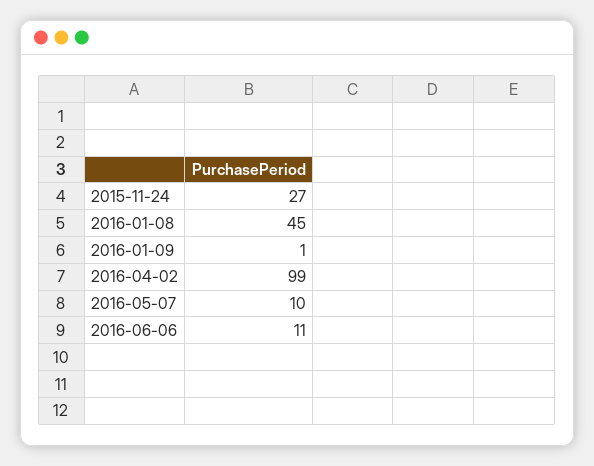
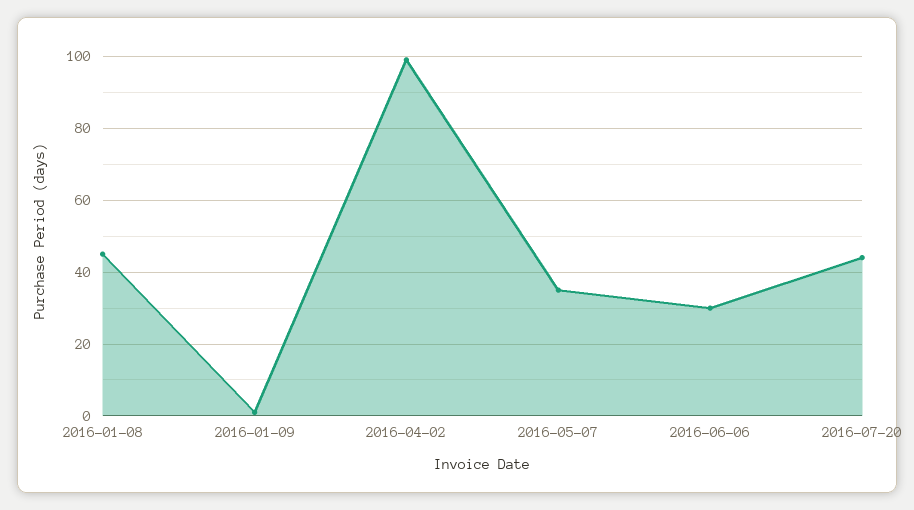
2015-11-24: 27 -> none
2016-05-07: 10 -> 35
2016-06-06: 11 -> 30
2016-07-20: none -> 45

